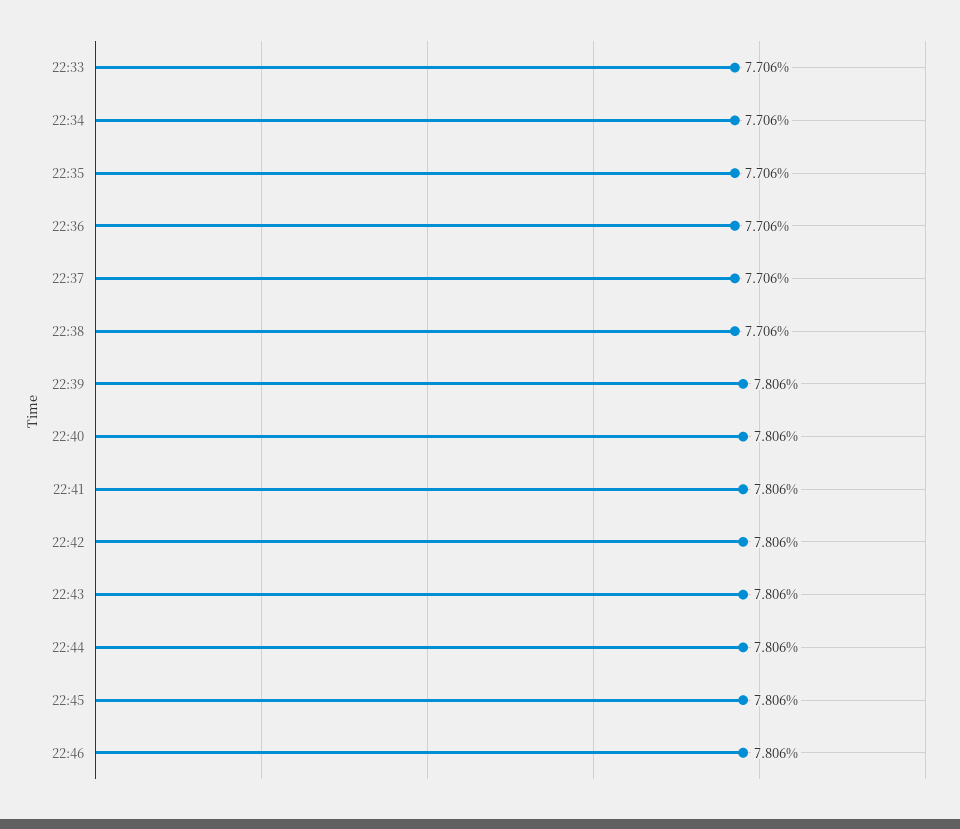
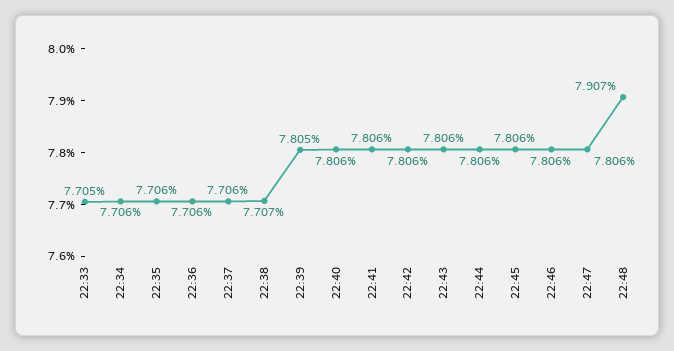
22:33: 7.706 -> 7.705
22:38: 7.706 -> 7.707
22:39: 7.806 -> 7.805
22:47: none -> 7.806
22:48: none -> 7.907

